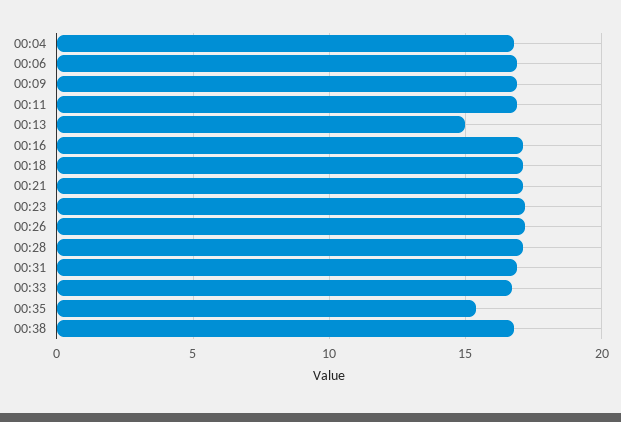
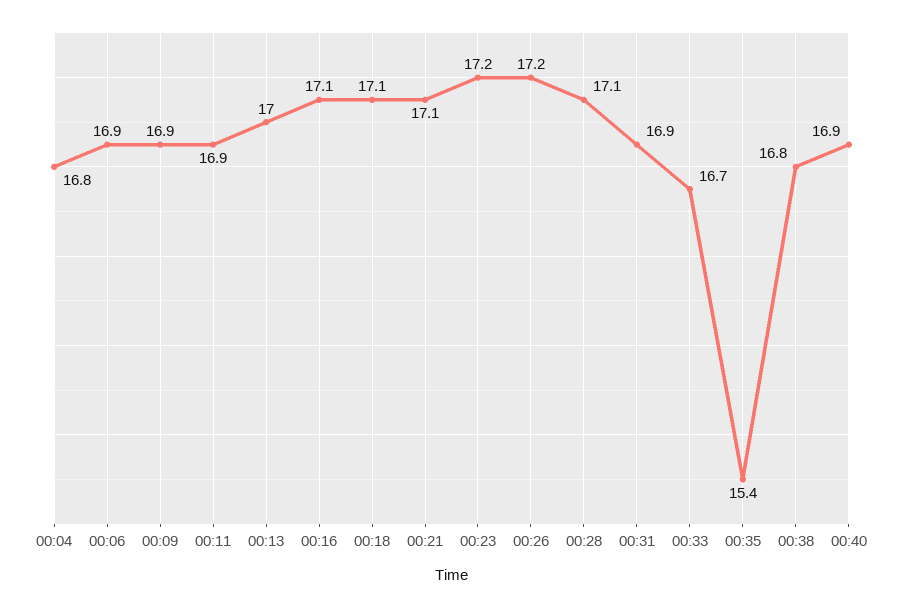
00:13: 15 -> 17
00:40: none -> 16.9

